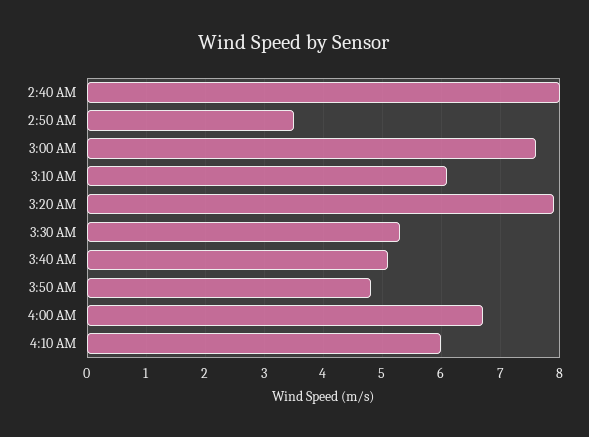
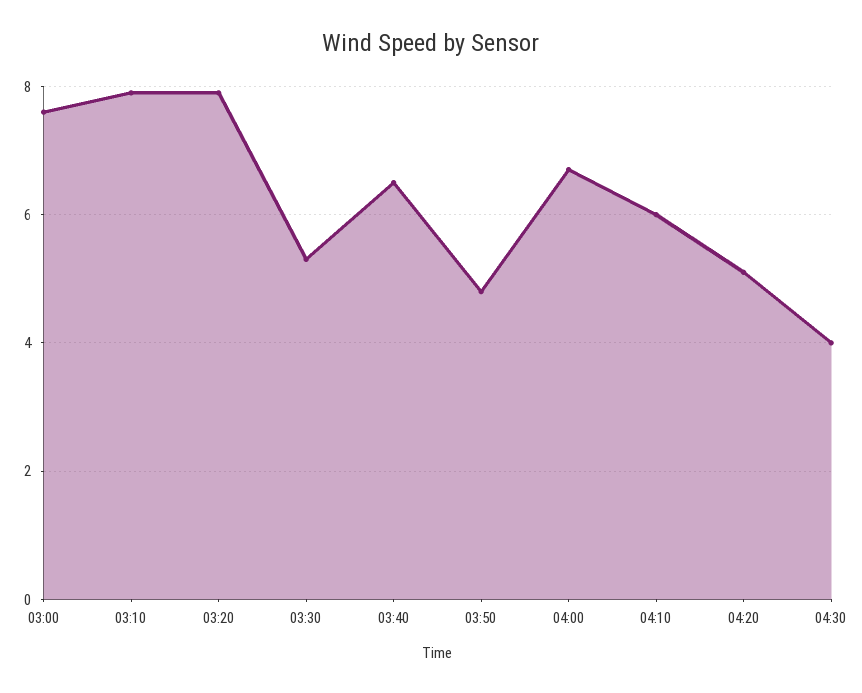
2:40 AM: 8 -> none
2:50 AM: 3.5 -> none
3:10 AM: 6 -> 8
3:40 AM: 5 -> 6.5
04:20: none -> 5
04:30: none -> 4

